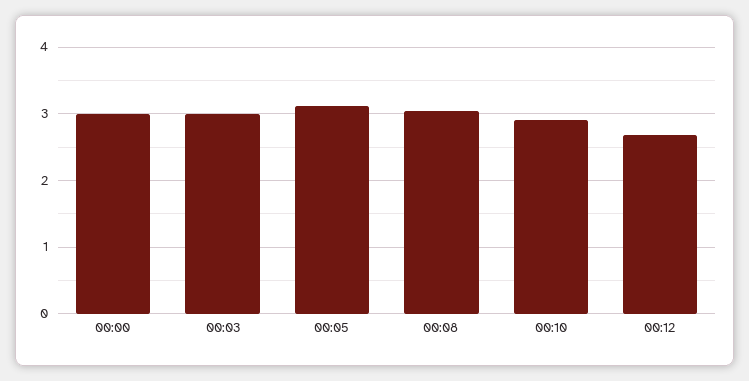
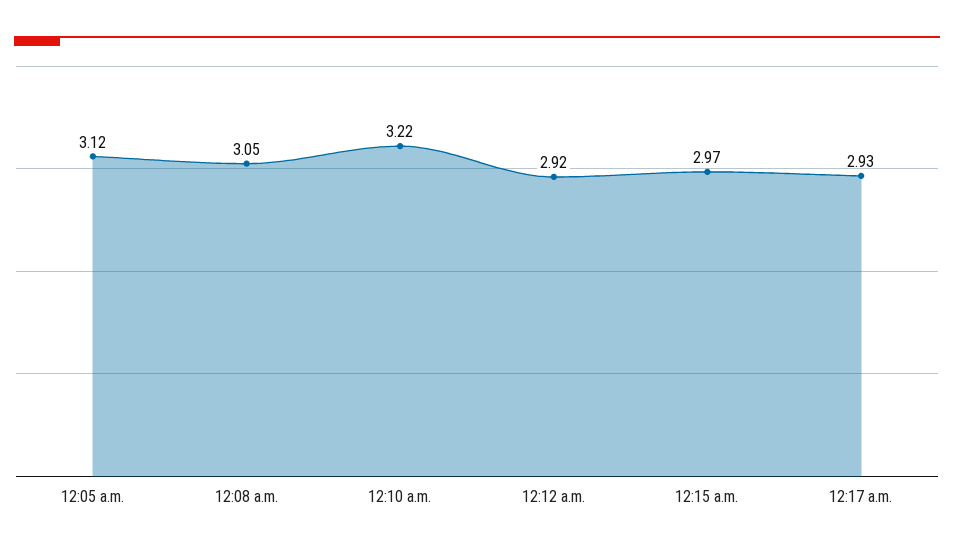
00:00: 3 -> none
00:03: 3 -> none
00:10: 2.9 -> 3.22
00:12: 2.7 -> 2.92
12:15 a.m.: none -> 2.97
12:17 a.m.: none -> 2.93

